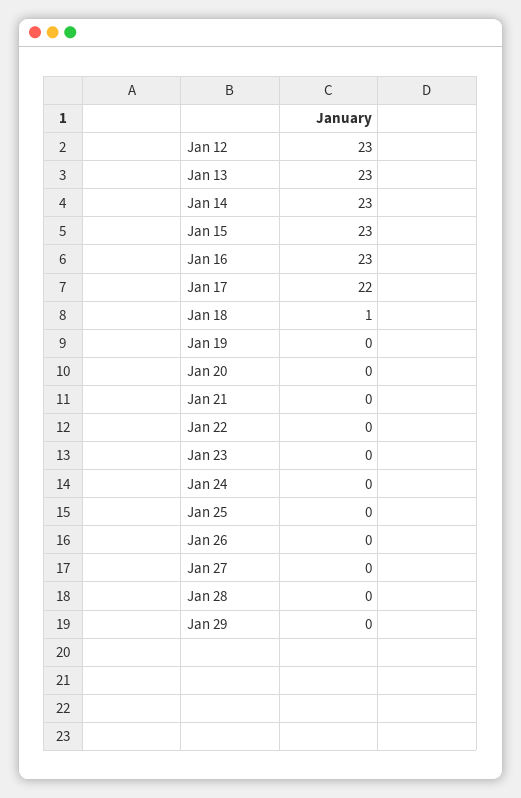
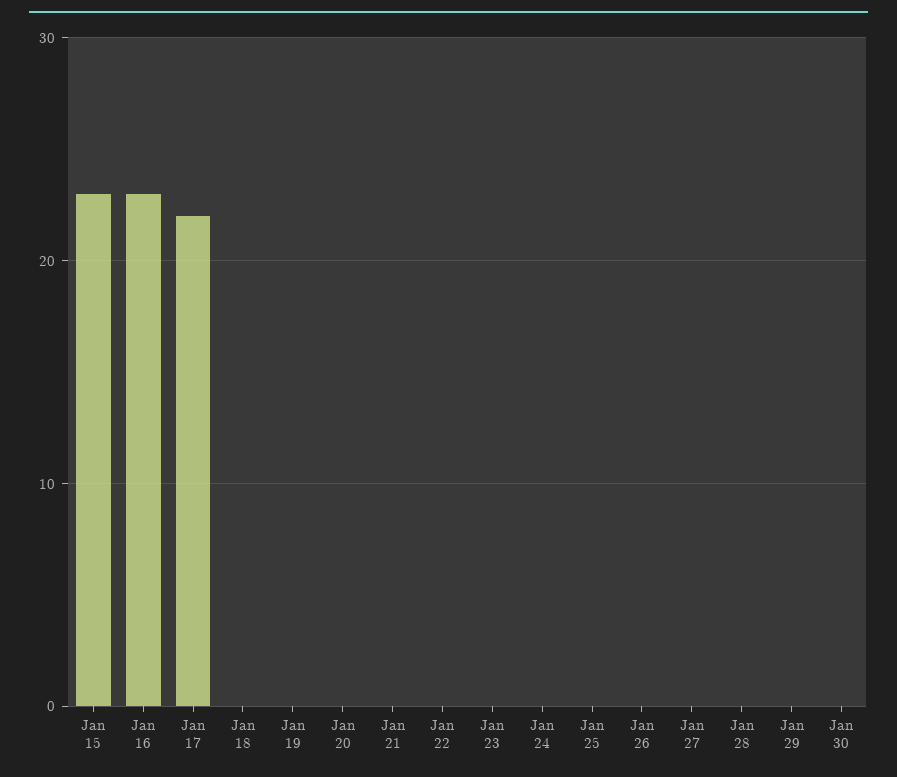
Jan 12: 23 -> none
Jan 13: 23 -> none
Jan 14: 23 -> none
Jan 18: 1 -> 0
Jan 30: none -> 0

